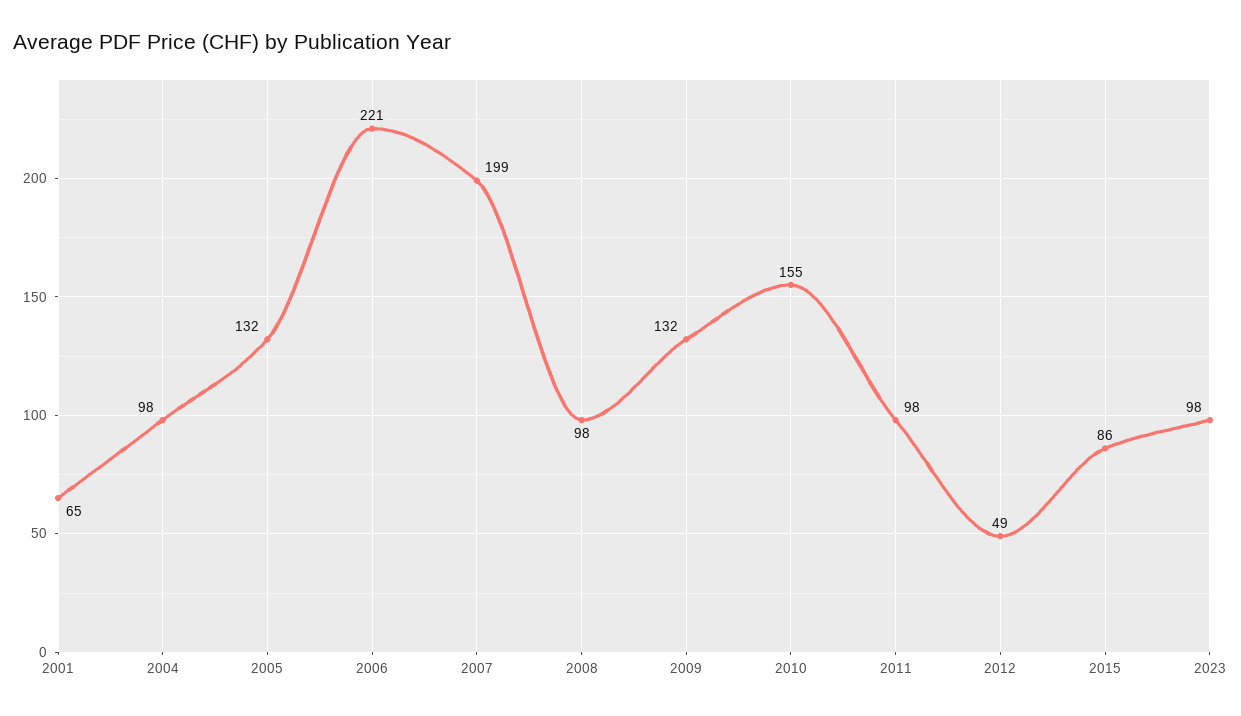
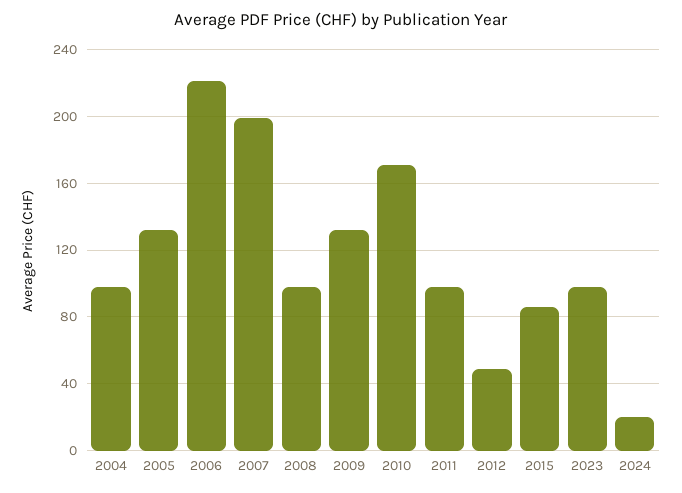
2001: 65 -> none
2010: 155 -> 170
2024: none -> 20

